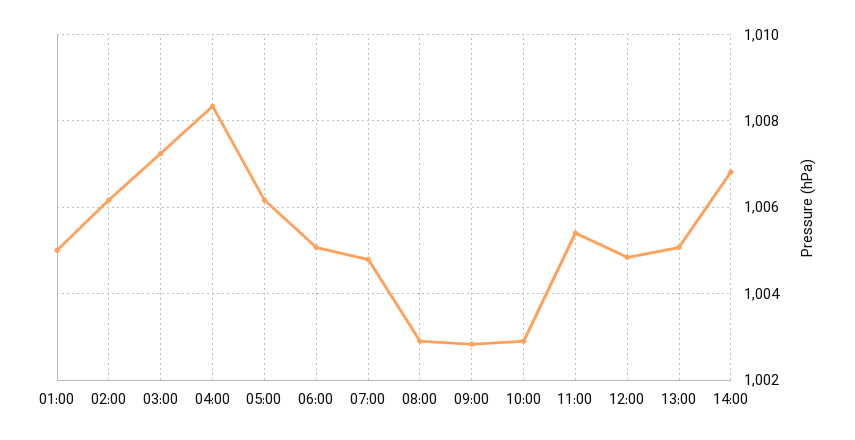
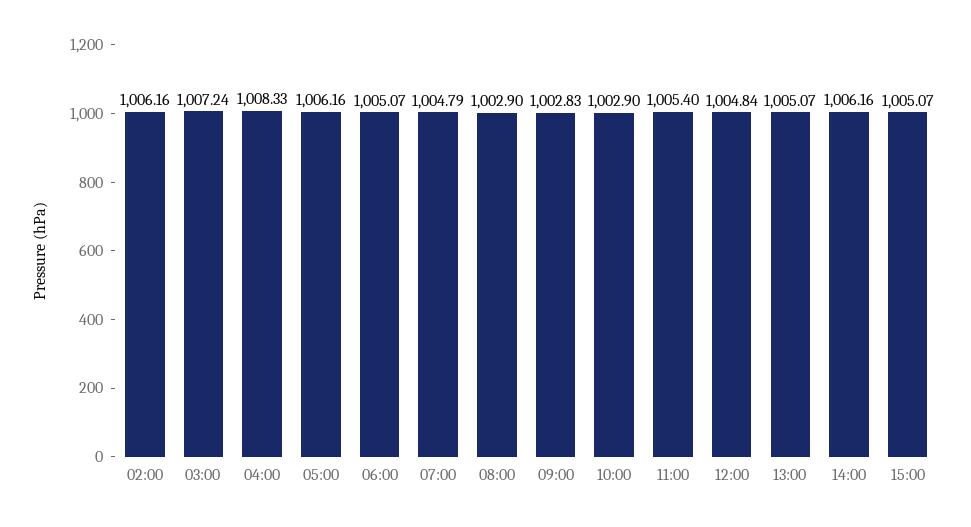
01:00: 1005 -> none
14:00: 1006.8 -> 1006.16
15:00: none -> 1005.07

